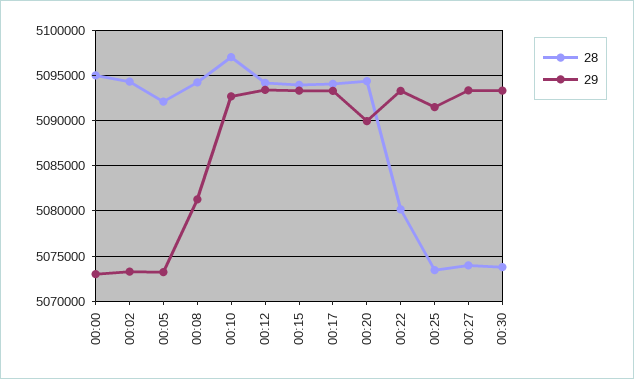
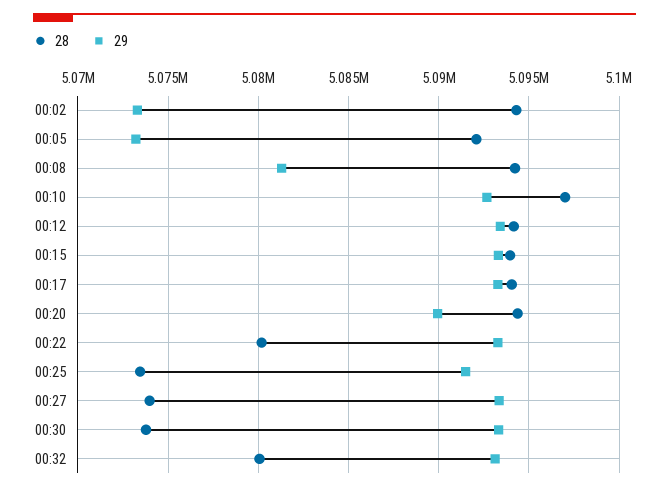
28, 00:00: 5095000 -> none
29, 00:00: 5073000 -> none
28, 00:32: none -> 5080000
29, 00:32: none -> 5093000

